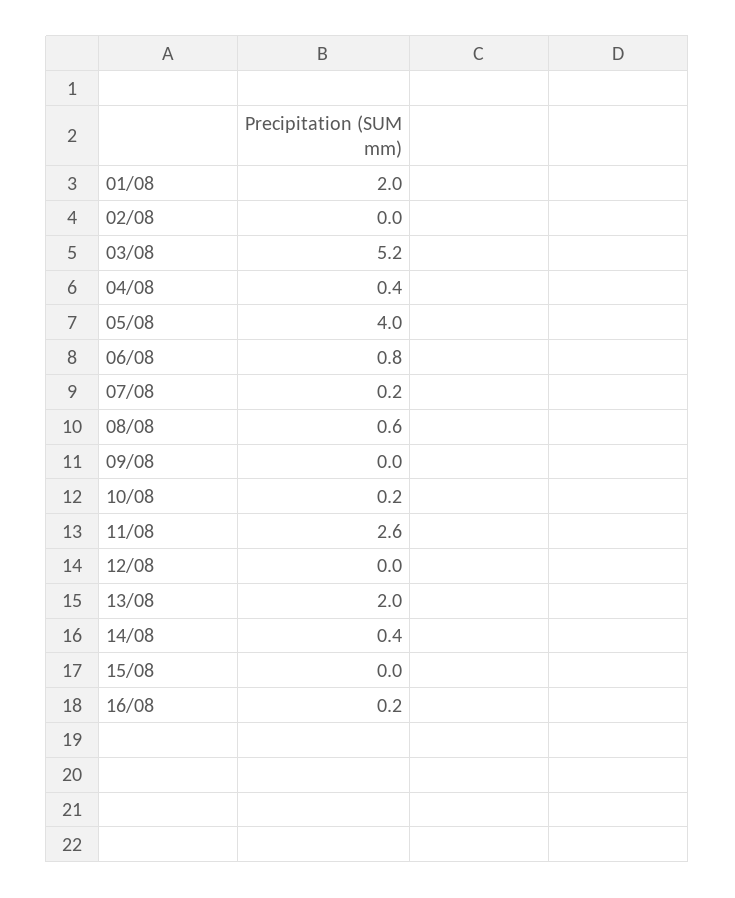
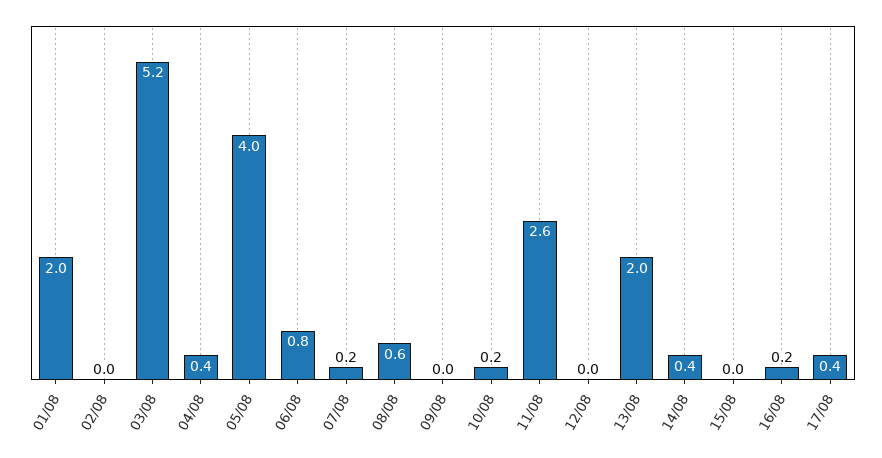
17/08: none -> 0.4

